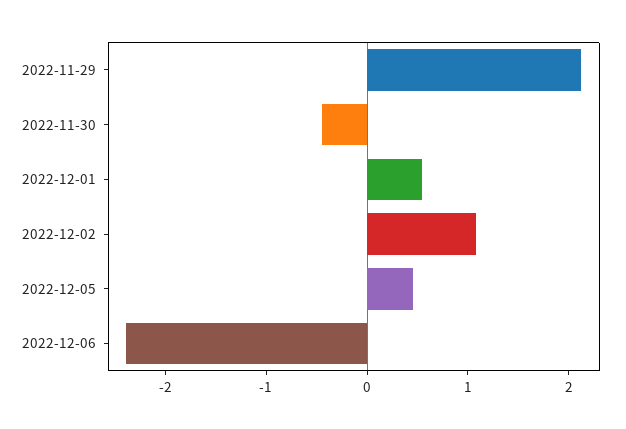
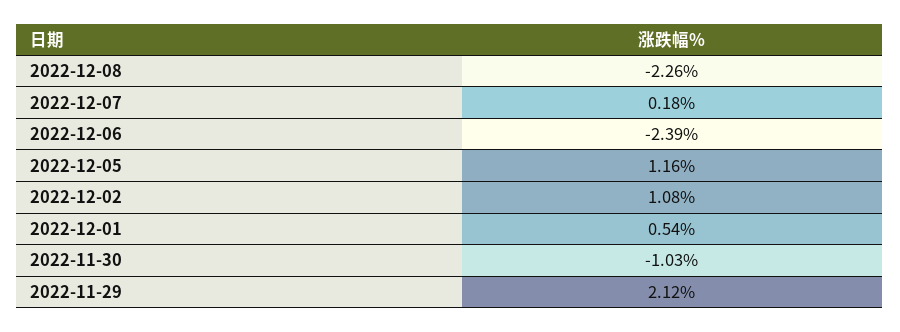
2022-11-30: -0.4 -> -1.03
2022-12-05: 0.4 -> 1.16
2022-12-08: none -> -2.26
2022-12-07: none -> 0.18

